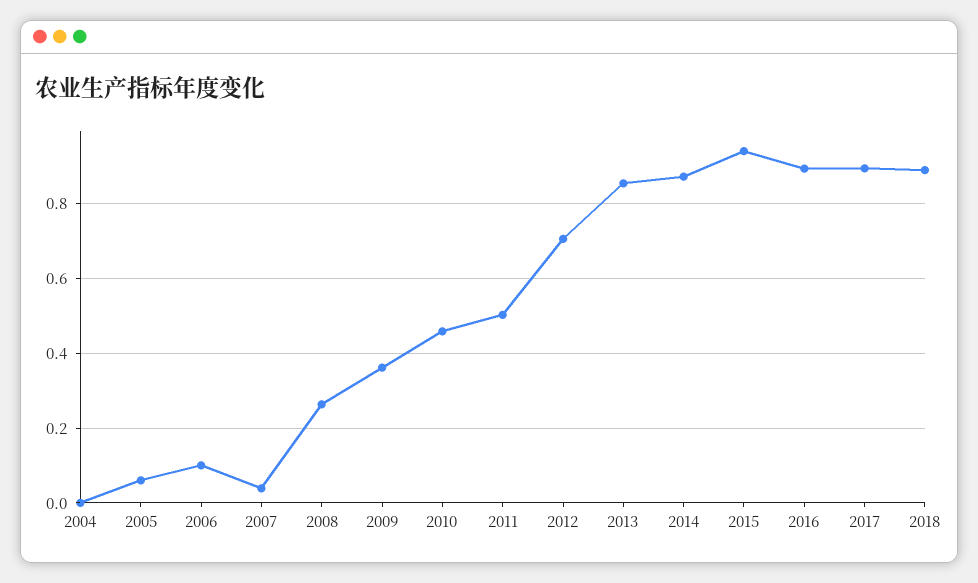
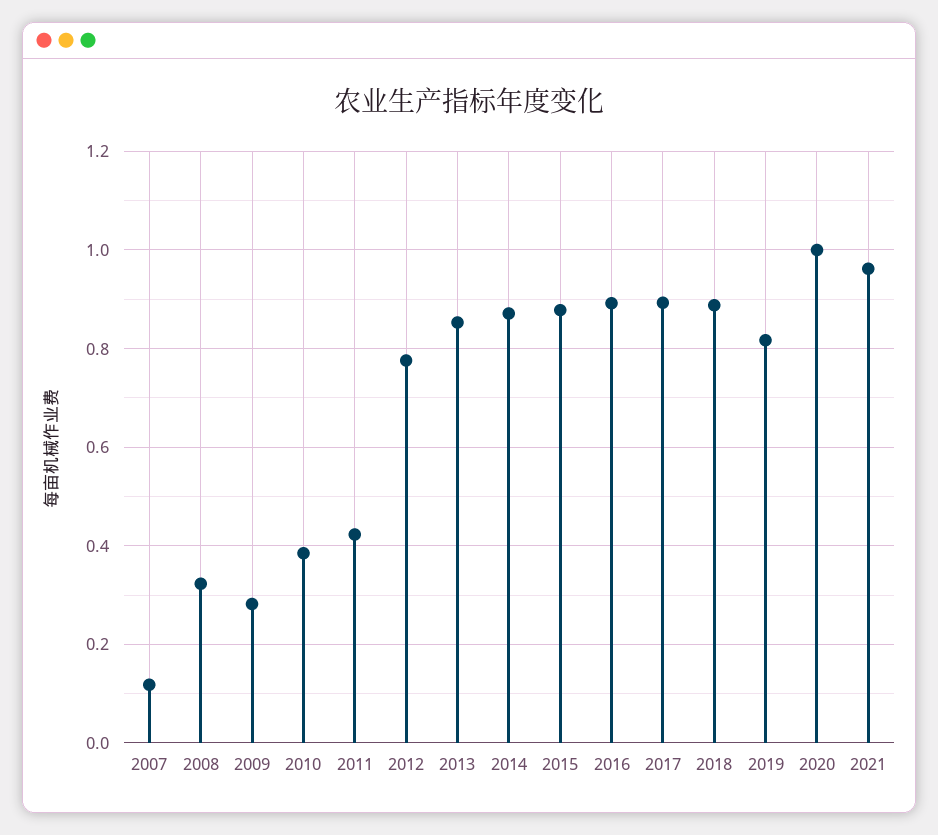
2004: 0 -> none
2005: 0.06 -> none
2006: 0.1 -> none
2007: 0.04 -> 0.12
2008: 0.26 -> 0.32
2009: 0.36 -> 0.28
2010: 0.46 -> 0.38
2011: 0.5 -> 0.42
2012: 0.7 -> 0.78
2015: 0.94 -> 0.88
2019: none -> 0.82
2020: none -> 1
2021: none -> 0.96

